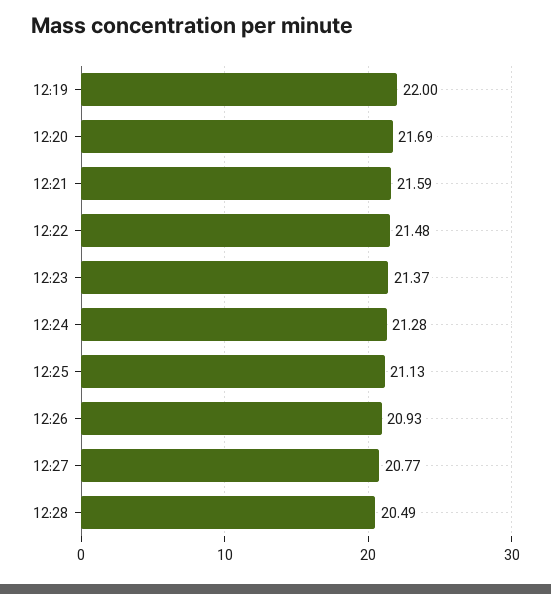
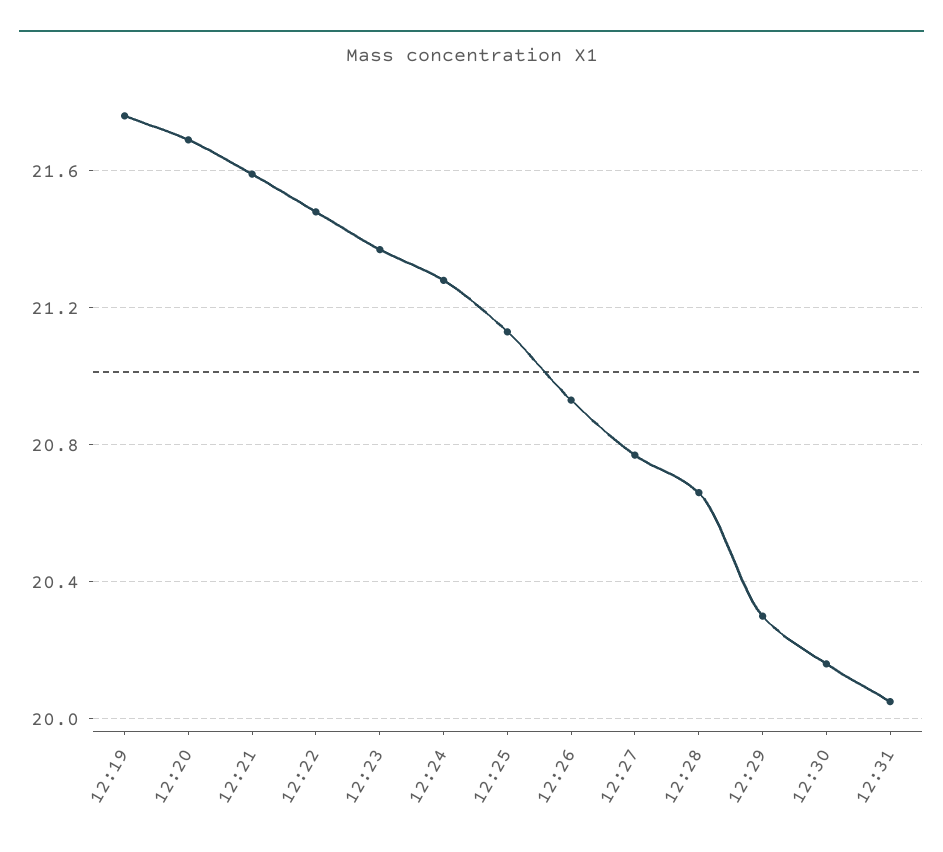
12:19: 22 -> 21.75
12:28: 20.49 -> 20.65
12:29: none -> 20.3
12:30: none -> 20.15
12:31: none -> 20.05

